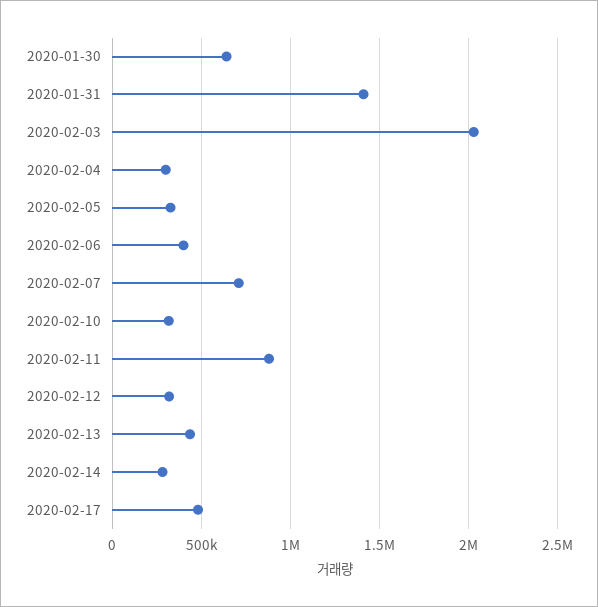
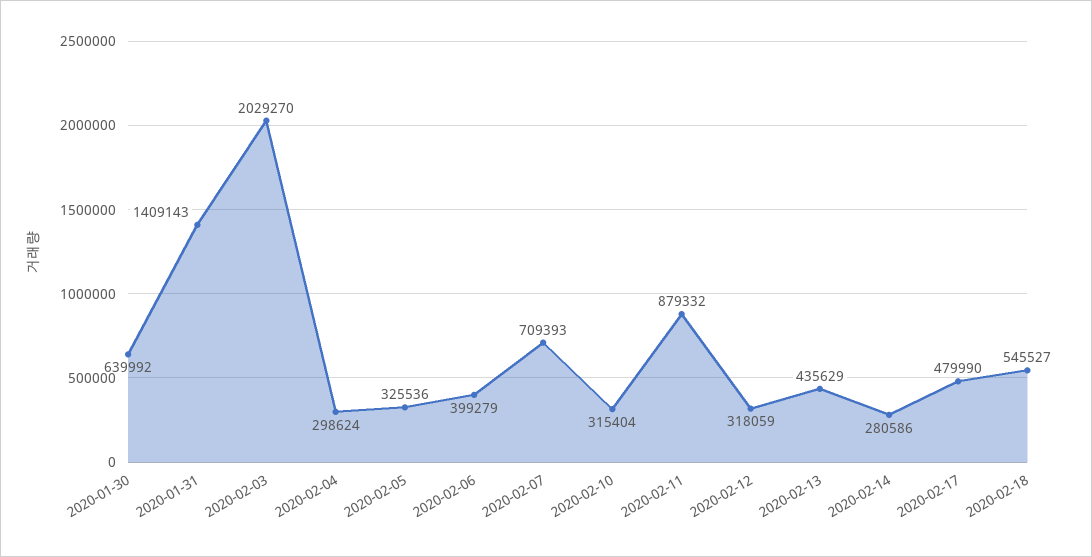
2020-02-18: none -> 545527

